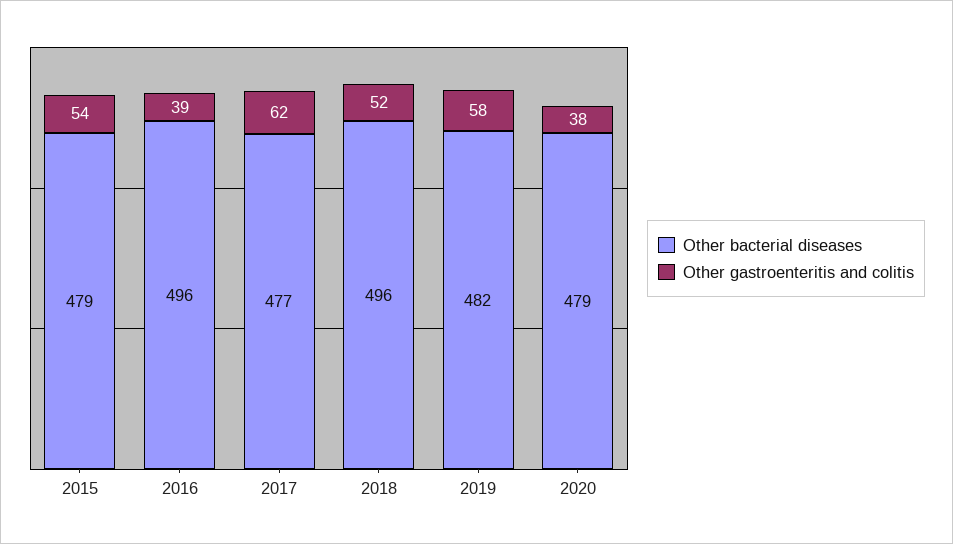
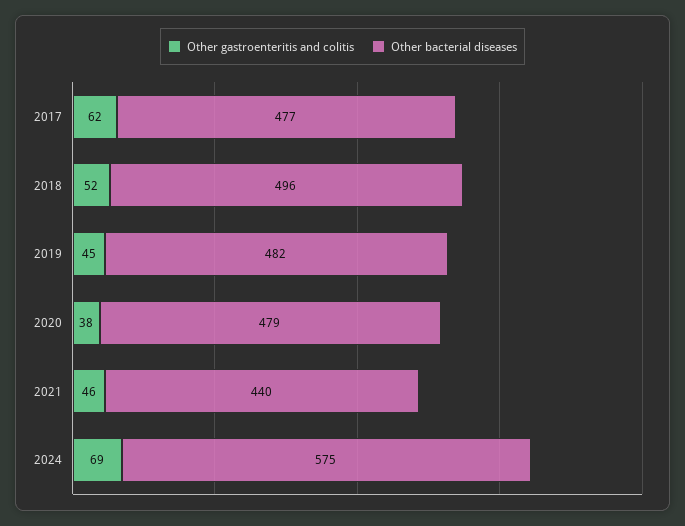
Other bacterial diseases, 2015: 479 -> none
Other gastroenteritis and colitis, 2015: 54 -> none
Other bacterial diseases, 2016: 496 -> none
Other gastroenteritis and colitis, 2016: 39 -> none
Other gastroenteritis and colitis, 2019: 58 -> 45
Other gastroenteritis and colitis, 2021: none -> 46
Other bacterial diseases, 2021: none -> 440
Other gastroenteritis and colitis, 2024: none -> 69
Other bacterial diseases, 2024: none -> 575

